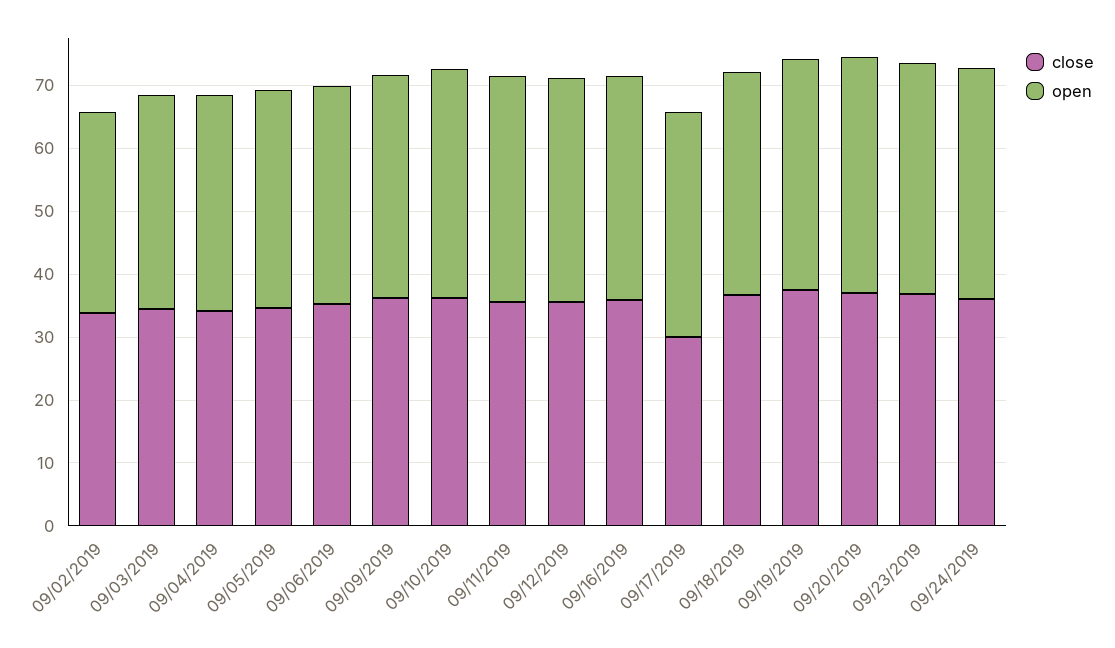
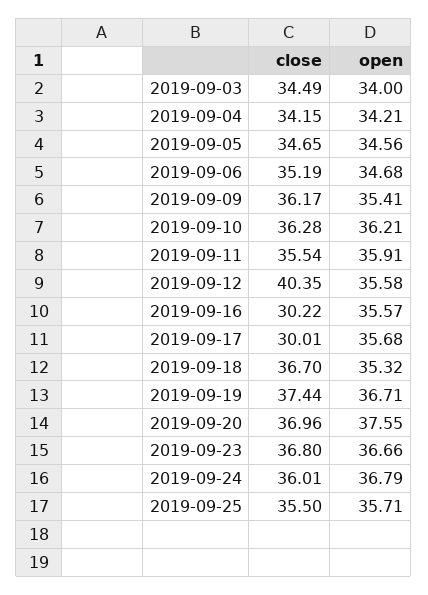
close, 09/02/2019: 34 -> none
open, 09/02/2019: 32 -> none
close, 09/12/2019: 36 -> 40.35
close, 09/16/2019: 36 -> 30.22
close, 2019-09-25: none -> 35.5
open, 2019-09-25: none -> 35.71

